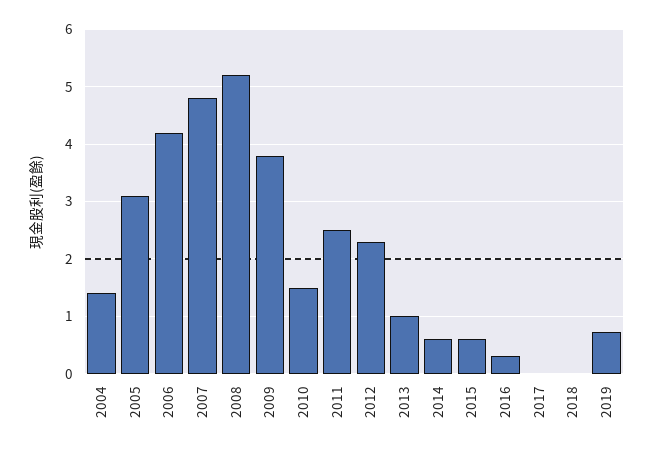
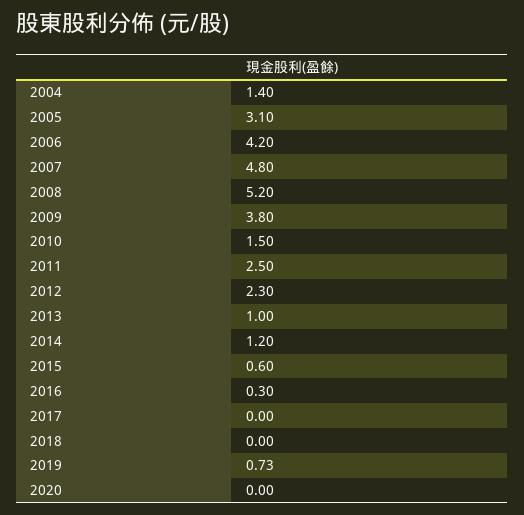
2014: 0.6 -> 1.2
2020: none -> 0

